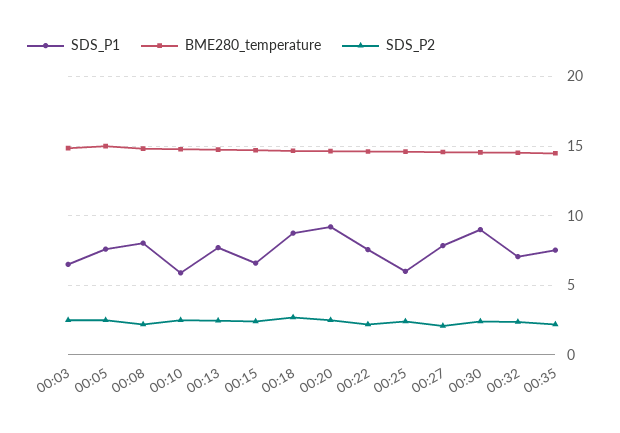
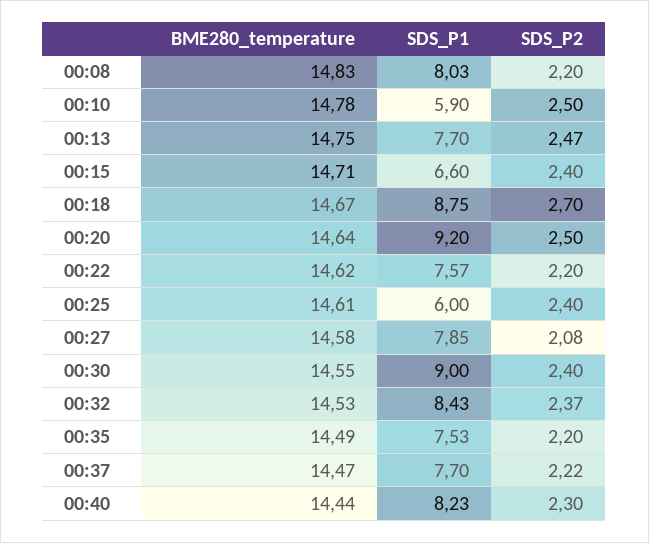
SDS_P1, 00:03: 6.5 -> none
BME280_temperature, 00:03: 15 -> none
SDS_P2, 00:03: 2.5 -> none
SDS_P1, 00:05: 7.5 -> none
BME280_temperature, 00:05: 15 -> none
SDS_P2, 00:05: 2.5 -> none
SDS_P1, 00:32: 7 -> 8.43
BME280_temperature, 00:37: none -> 14.47
SDS_P1, 00:37: none -> 7.7
SDS_P2, 00:37: none -> 2.22
BME280_temperature, 00:40: none -> 14.44
SDS_P1, 00:40: none -> 8.23
SDS_P2, 00:40: none -> 2.3

